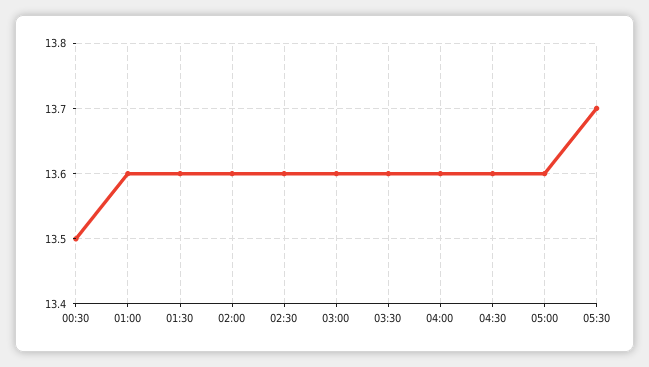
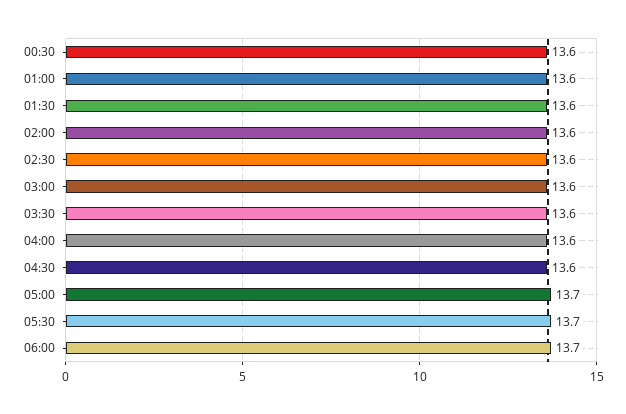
00:30: 13.5 -> 13.6
05:00: 13.6 -> 13.7
06:00: none -> 13.7

